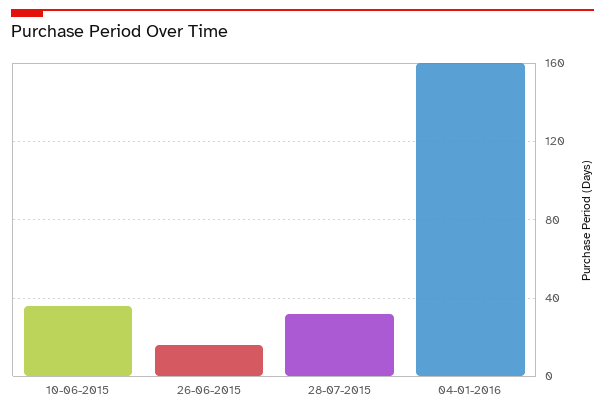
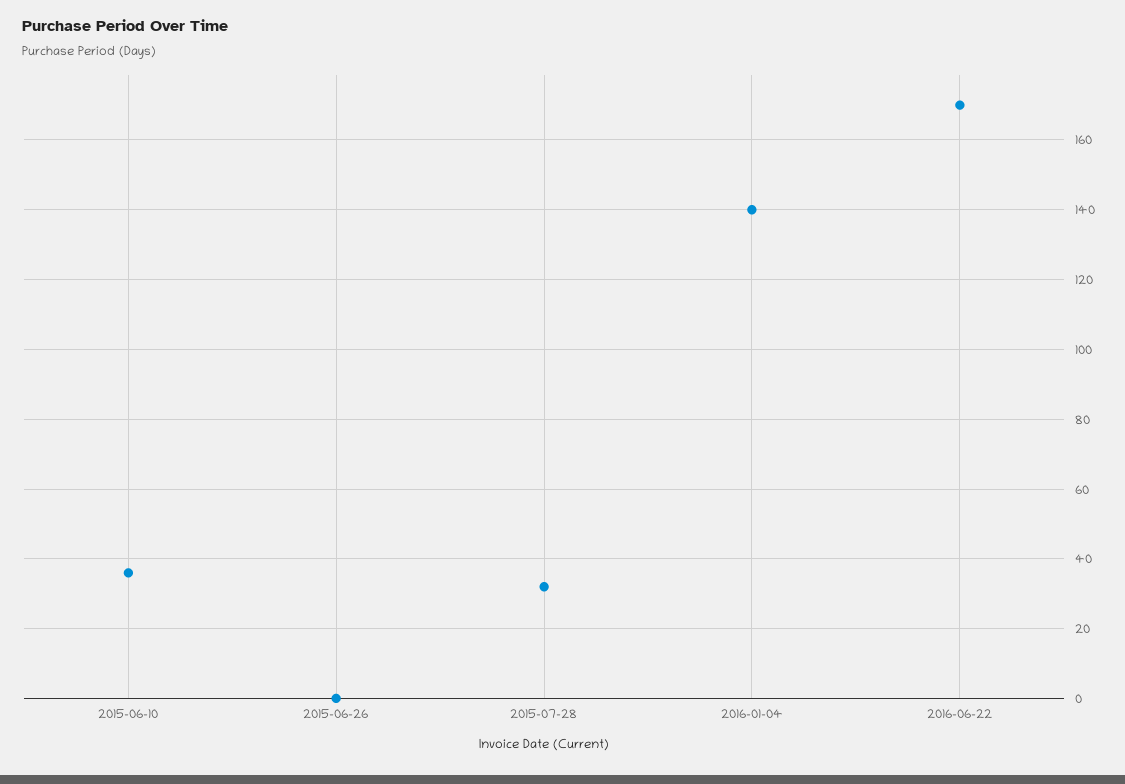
26-06-2015: 15 -> 0
04-01-2016: 160 -> 140
2016-06-22: none -> 170

